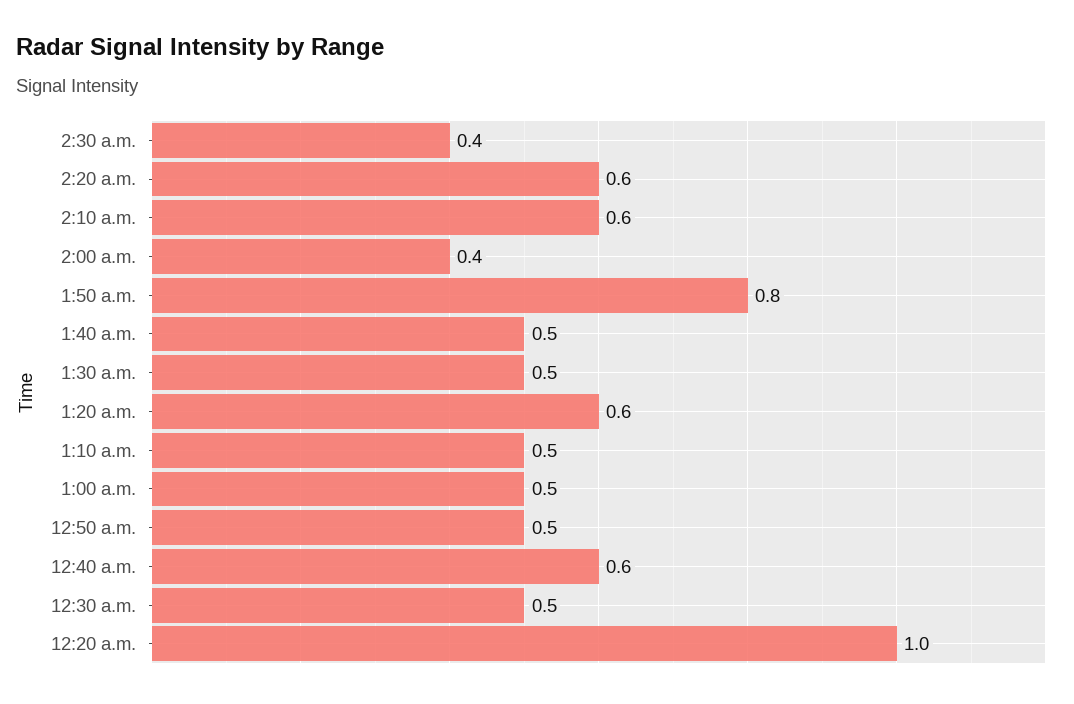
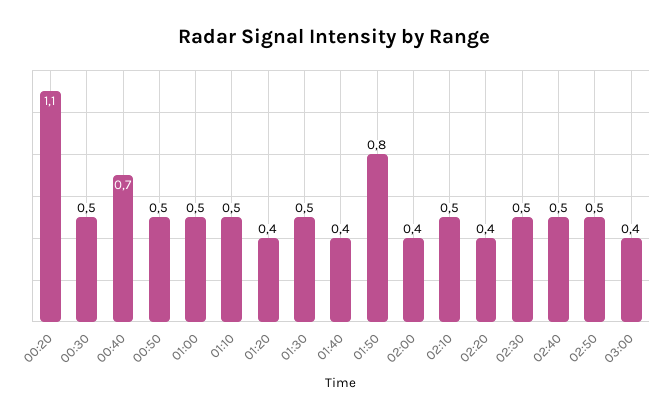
2:30 a.m.: 0.4 -> 0.5
2:20 a.m.: 0.6 -> 0.4
2:10 a.m.: 0.6 -> 0.5
1:40 a.m.: 0.5 -> 0.4
1:20 a.m.: 0.6 -> 0.4
12:40 a.m.: 0.6 -> 0.7
12:20 a.m.: 1 -> 1.1
02:40: none -> 0.5
02:50: none -> 0.5
03:00: none -> 0.4

